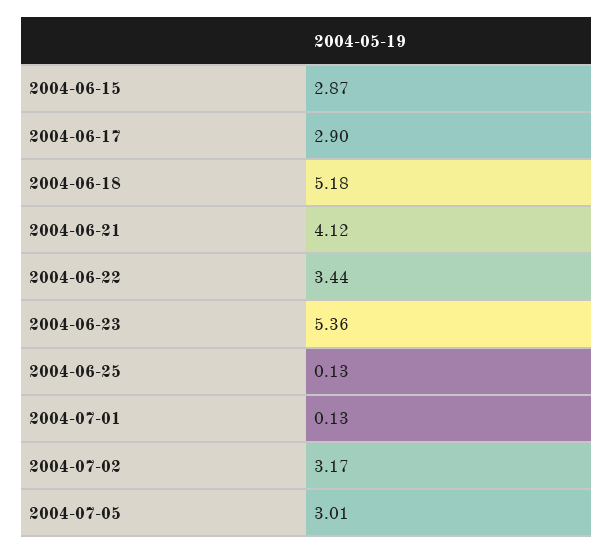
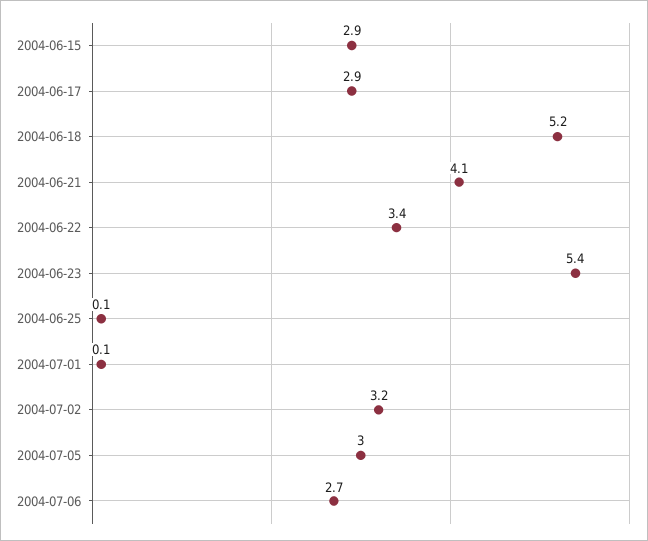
2004-07-06: none -> 2.7

